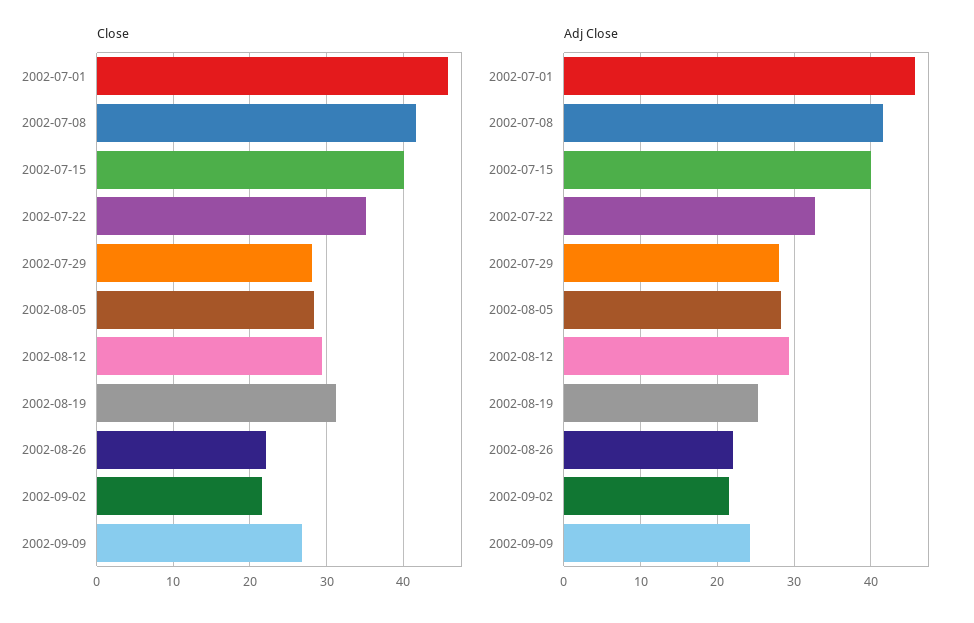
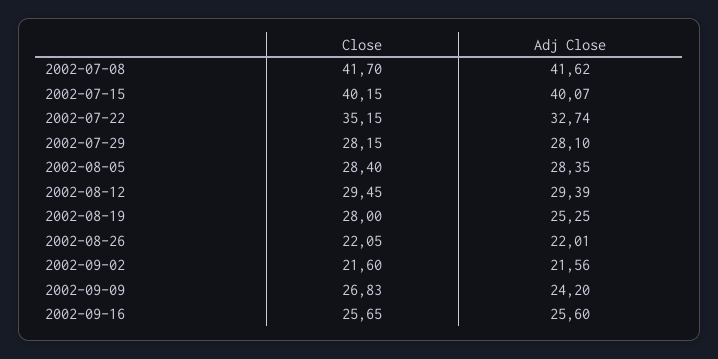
Close, 2002-07-01: 46 -> none
Close, 2002-08-19: 31 -> 28
Adj Close, 2002-07-01: 46 -> none
Close, 2002-09-16: none -> 25.65
Adj Close, 2002-09-16: none -> 25.6

